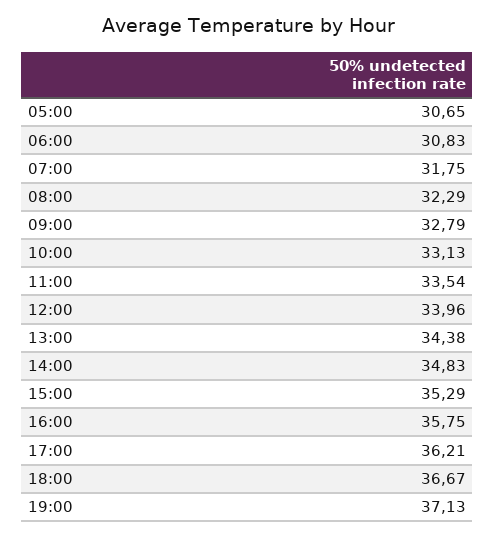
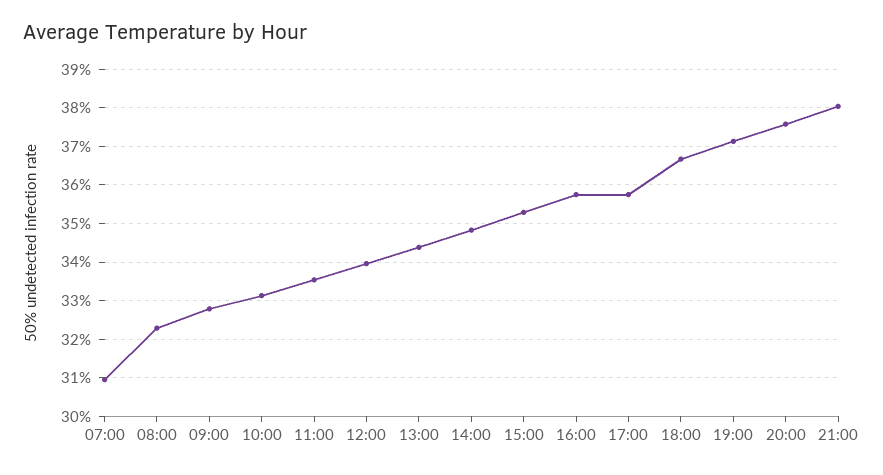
05:00: 30.65 -> none
06:00: 30.83 -> none
07:00: 31.75 -> 31
17:00: 36.21 -> 35.8
20:00: none -> 37.6
21:00: none -> 38

